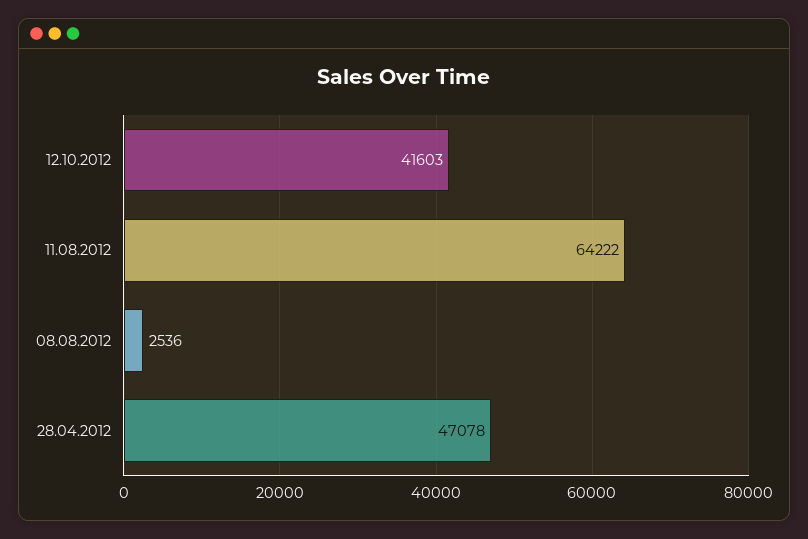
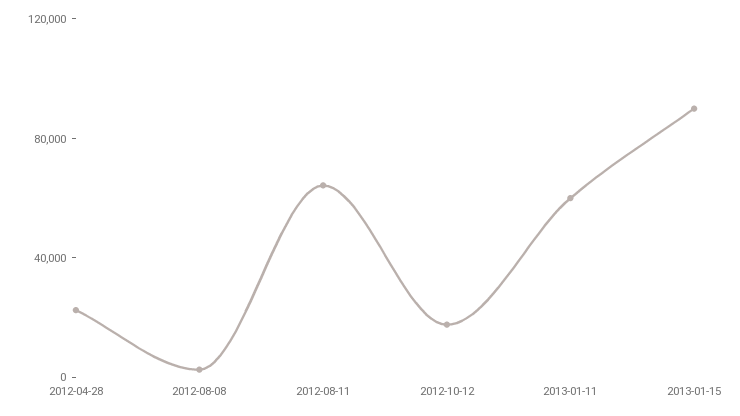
12.10.2012: 41603 -> 20000
28.04.2012: 47078 -> 20000
2013-01-11: none -> 60000
2013-01-15: none -> 90000

